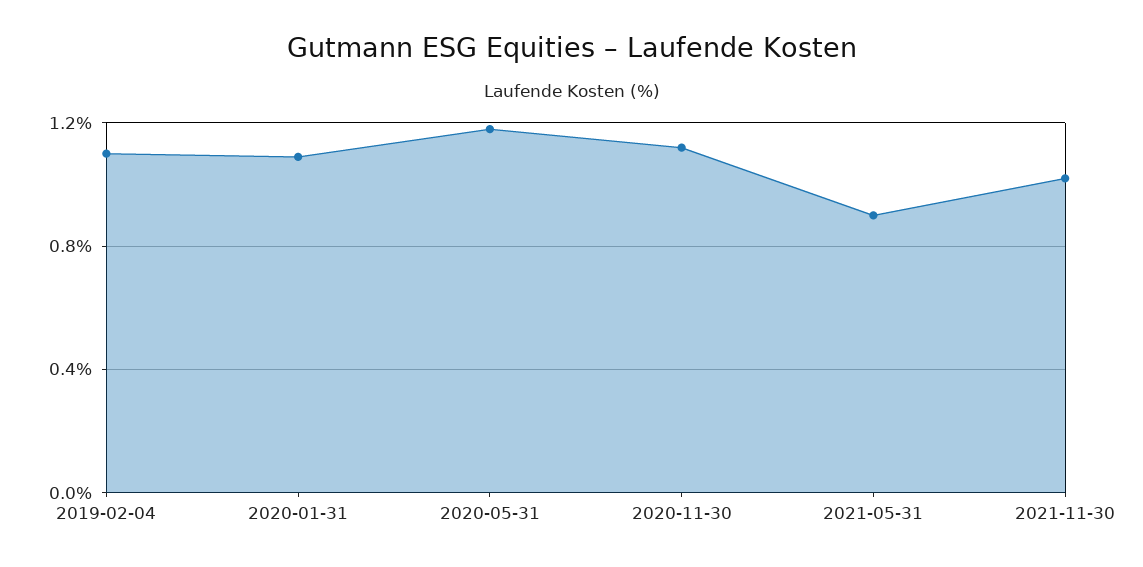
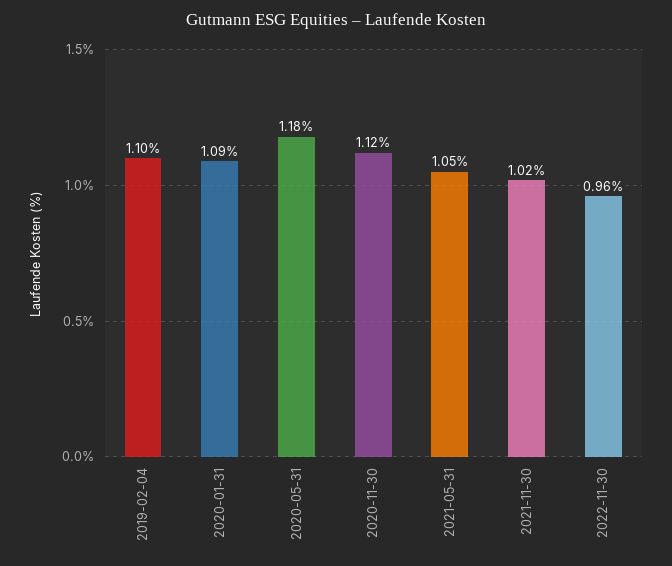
2021-05-31: 0.9 -> 1.05
2022-11-30: none -> 0.96

